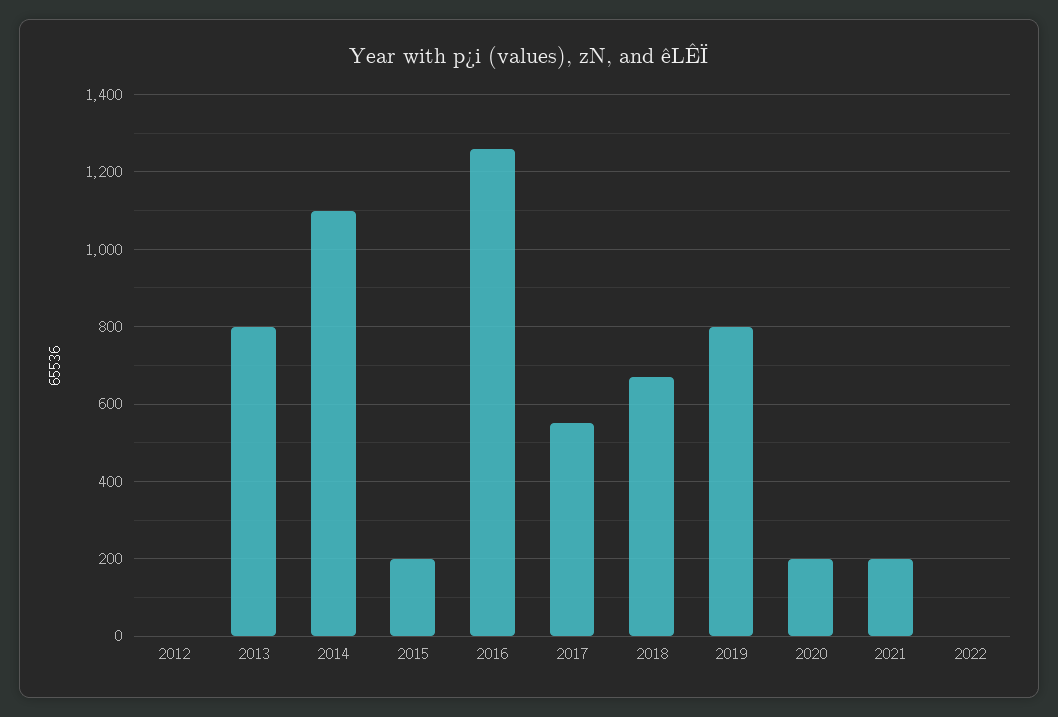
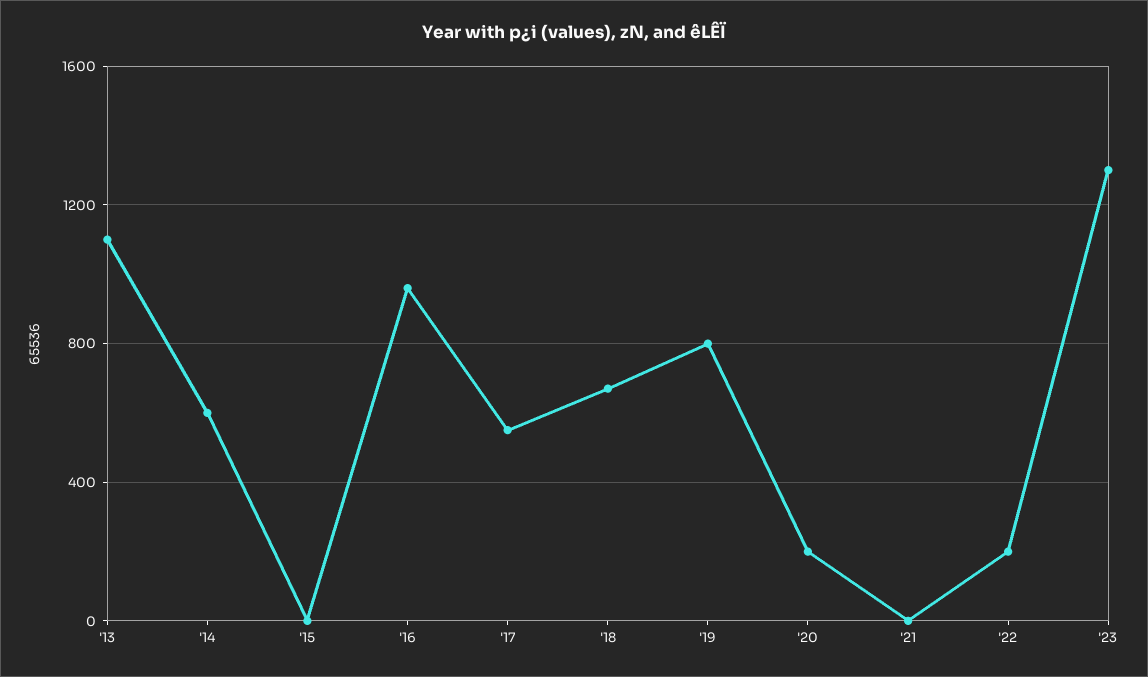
2012: 0 -> none
2013: 800 -> 1100
2014: 1100 -> 600
2015: 200 -> 0
2016: 1260 -> 950
2021: 200 -> 0
2022: 0 -> 200
'23: none -> 1300

